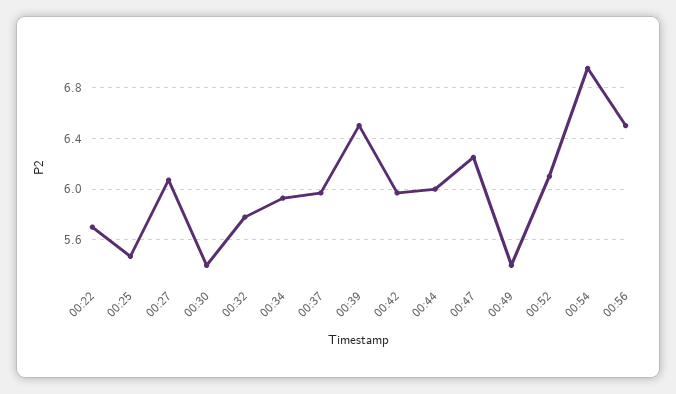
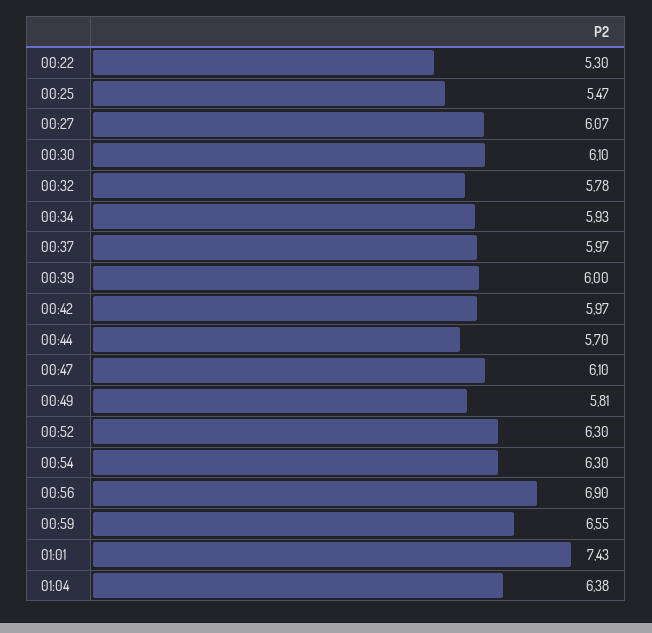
00:22: 5.7 -> 5.3
00:30: 5.4 -> 6.1
00:39: 6.5 -> 6
00:44: 6 -> 5.7
00:47: 6.25 -> 6.1
00:49: 5.4 -> 5.81
00:52: 6.1 -> 6.3
00:54: 6.95 -> 6.3
00:56: 6.5 -> 6.9
00:59: none -> 6.55
01:01: none -> 7.43
01:04: none -> 6.38

